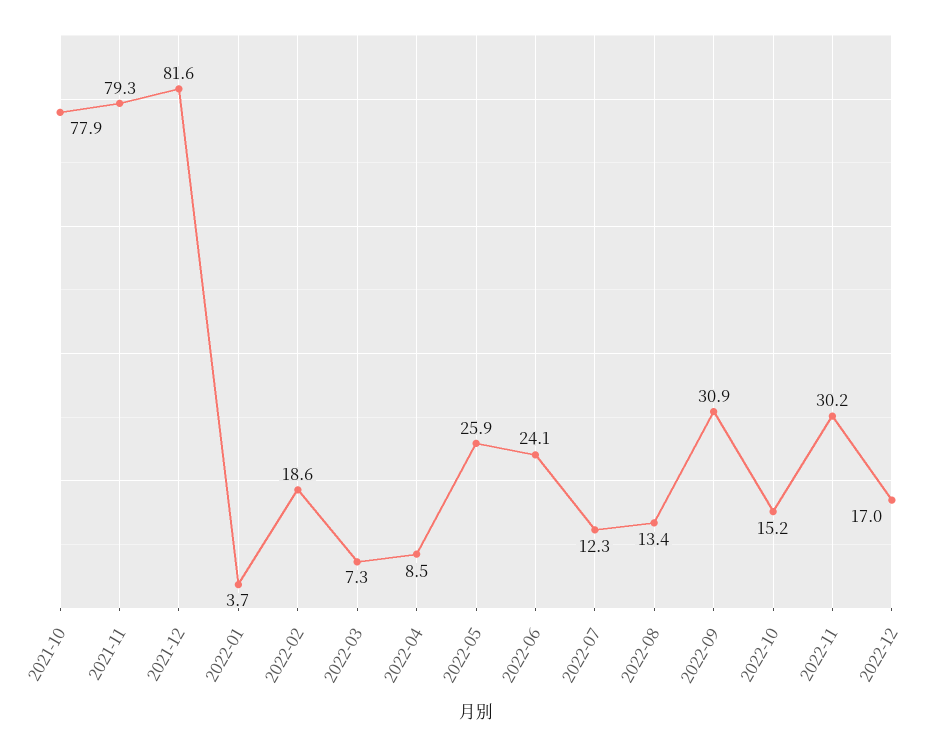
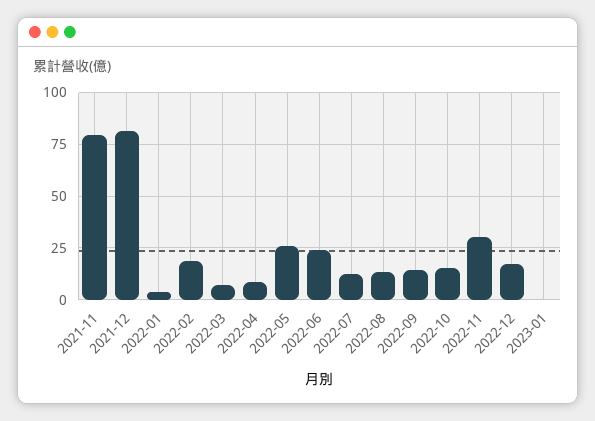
2021-10: 77.9 -> none
2022-09: 30.9 -> 15
2023-01: none -> 0

